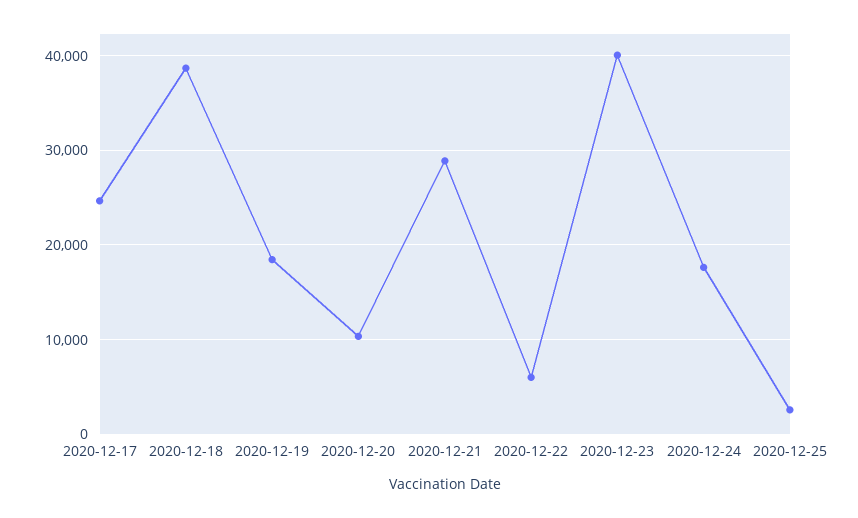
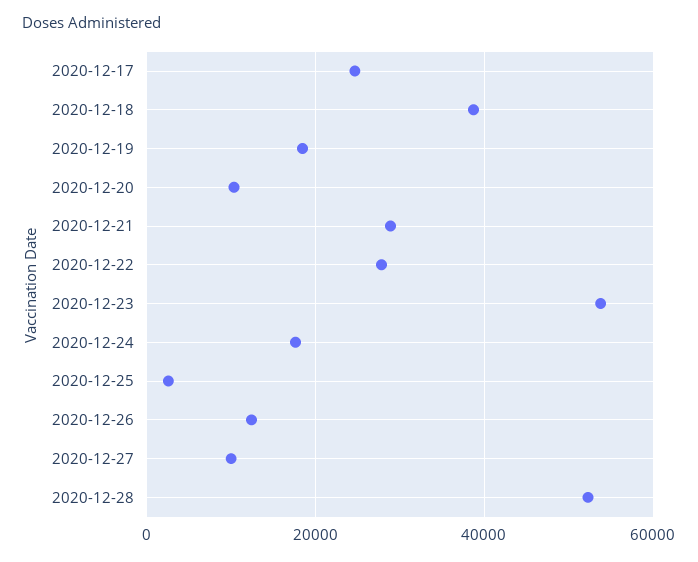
2020-12-22: 6000 -> 28000
2020-12-23: 40000 -> 54000
2020-12-26: none -> 12000
2020-12-27: none -> 10000
2020-12-28: none -> 52000

